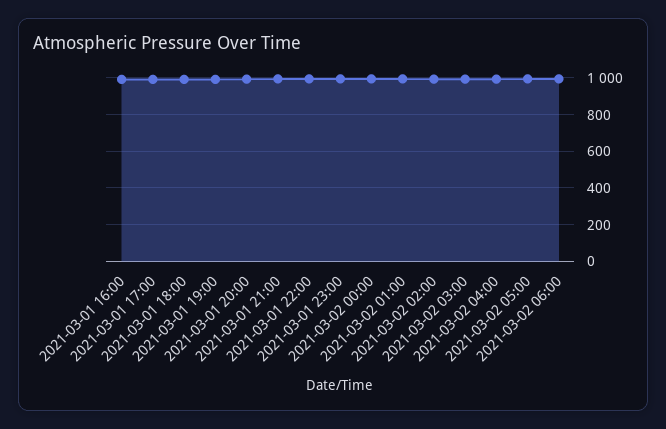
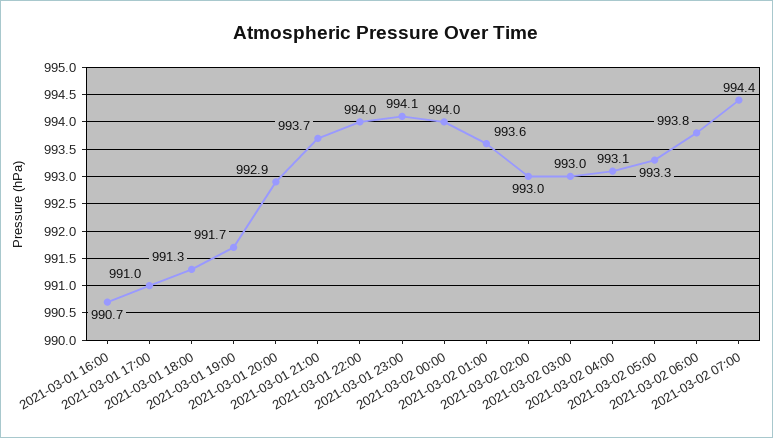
2021-03-02 07:00: none -> 994.4

